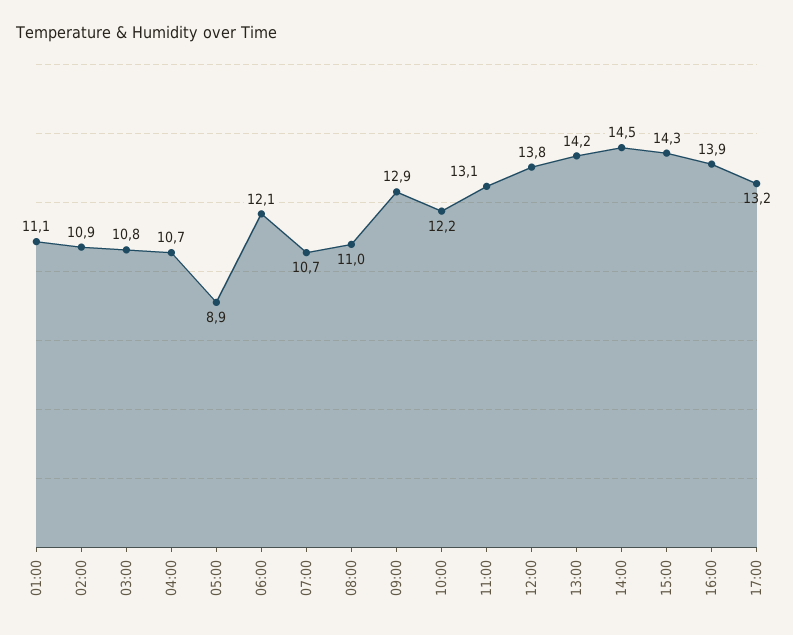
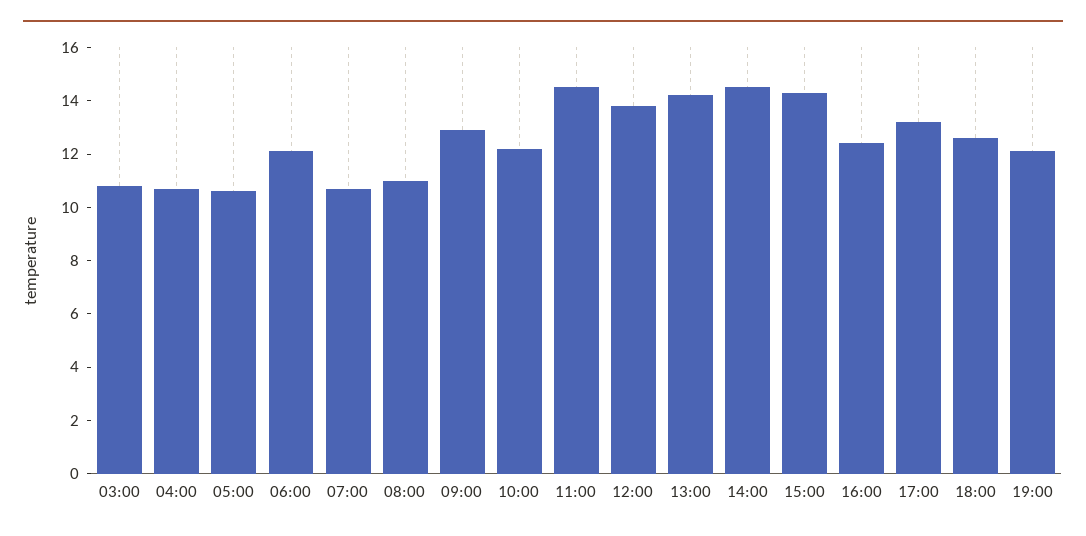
01:00: 11.1 -> none
02:00: 10.9 -> none
05:00: 8.9 -> 10.5
11:00: 13.1 -> 14.5
16:00: 13.9 -> 12.5
18:00: none -> 12.5
19:00: none -> 12

